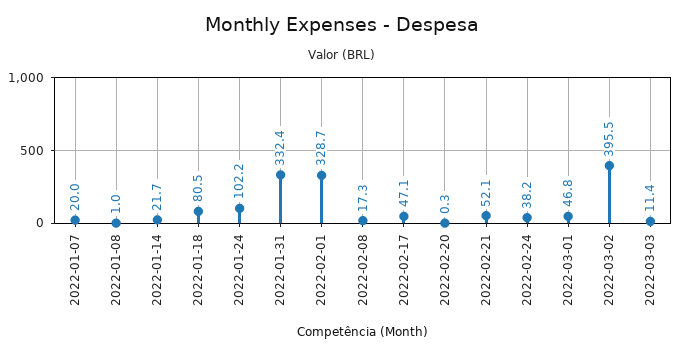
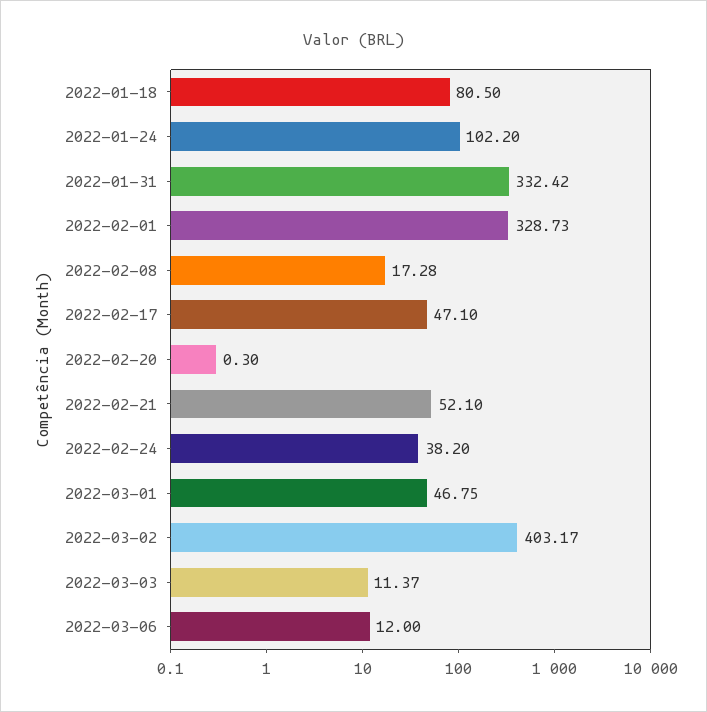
2022-01-07: 20 -> none
2022-01-08: 1 -> none
2022-01-14: 21.7 -> none
2022-03-02: 395.5 -> 403.17
2022-03-06: none -> 12

